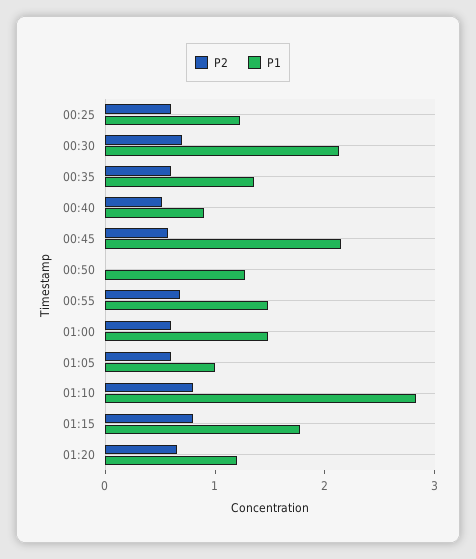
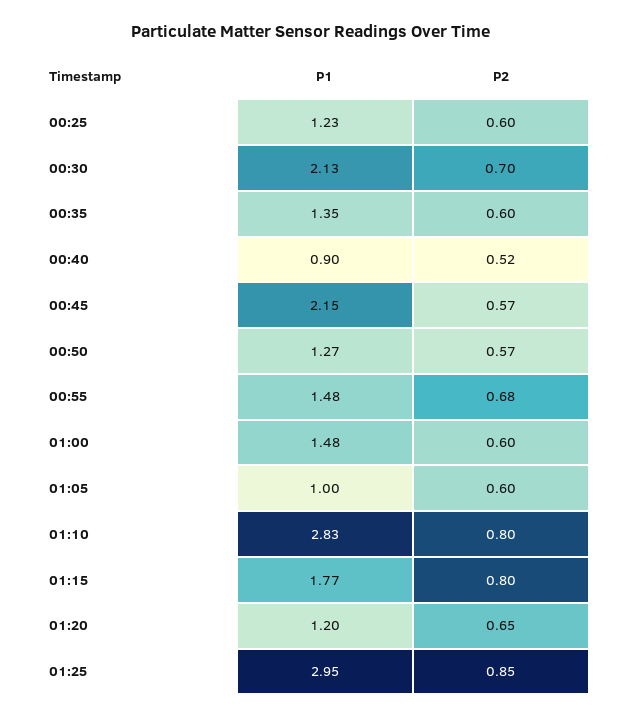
P2, 00:50: 0 -> 0.57
P1, 01:25: none -> 2.95
P2, 01:25: none -> 0.85

